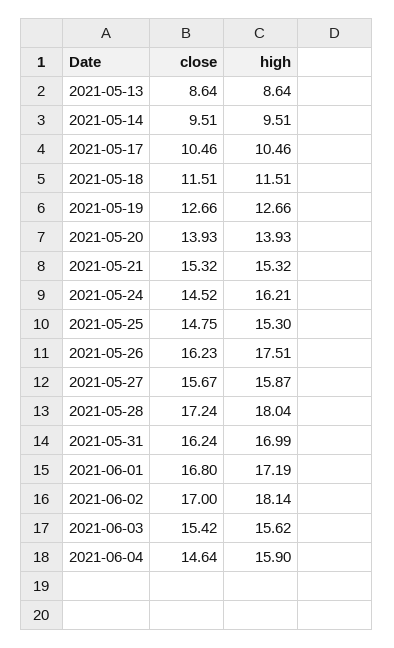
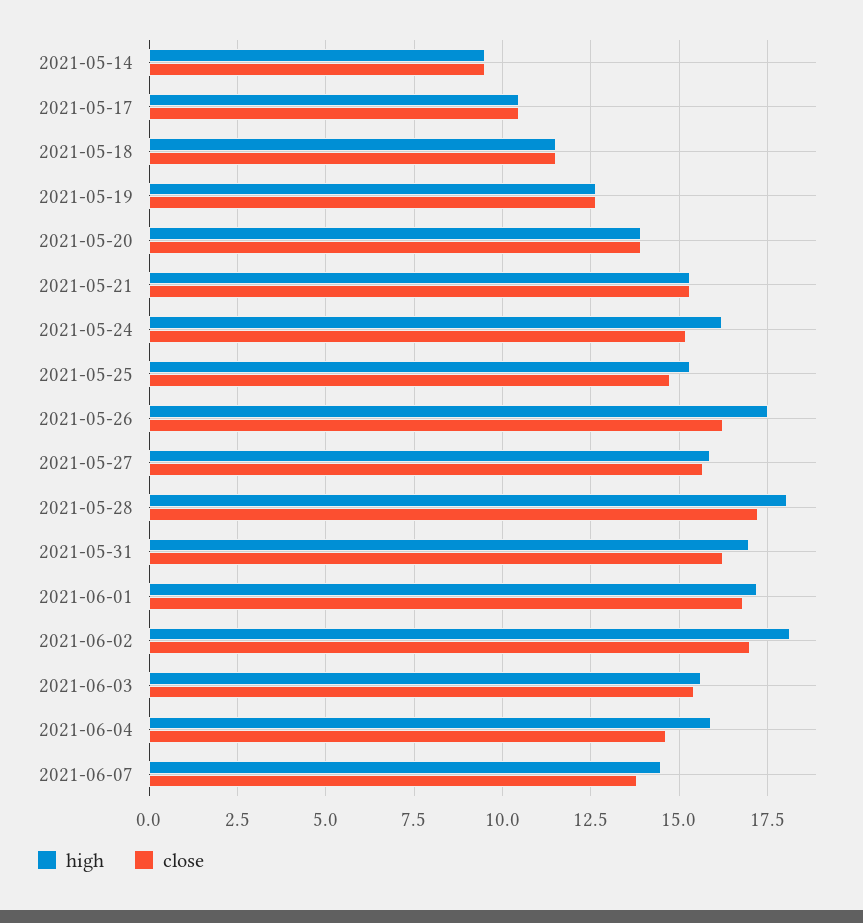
close, 2021-05-13: 8.64 -> none
high, 2021-05-13: 8.64 -> none
close, 2021-05-24: 14.52 -> 15.25
high, 2021-06-07: none -> 14.5
close, 2021-06-07: none -> 13.75

